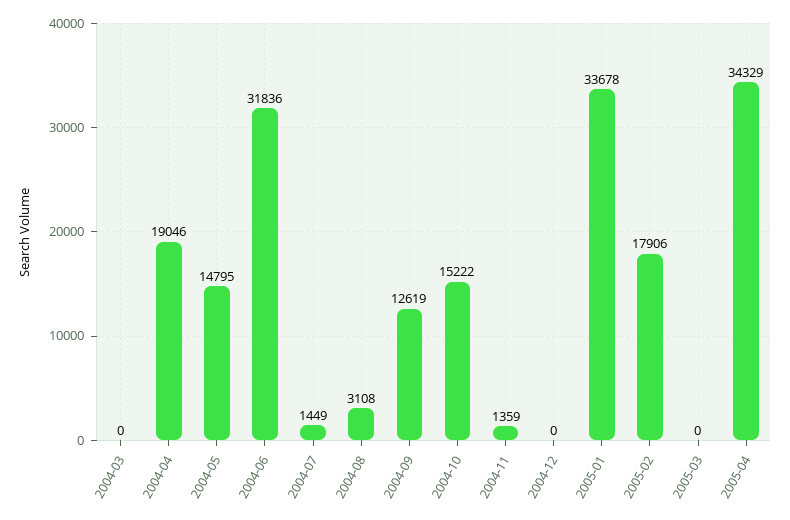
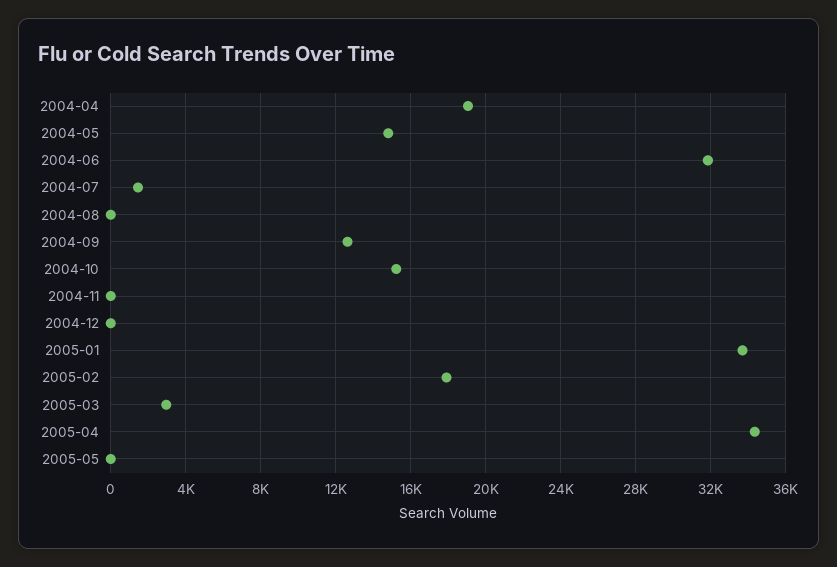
2004-03: 0 -> none
2004-08: 3108 -> 0
2004-11: 1359 -> 0
2005-03: 0 -> 3000
2005-05: none -> 0

